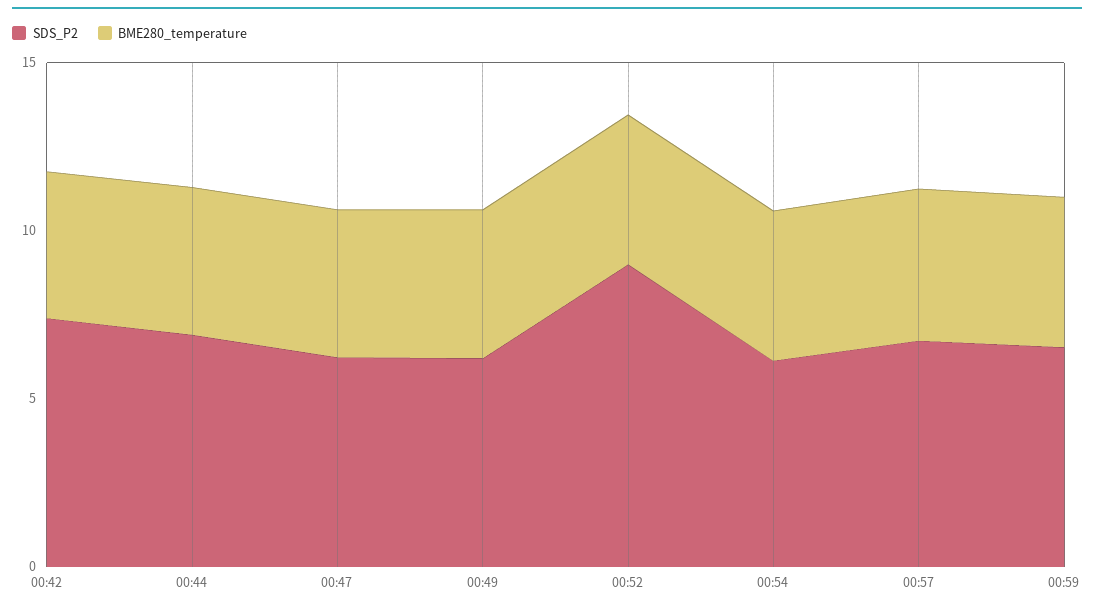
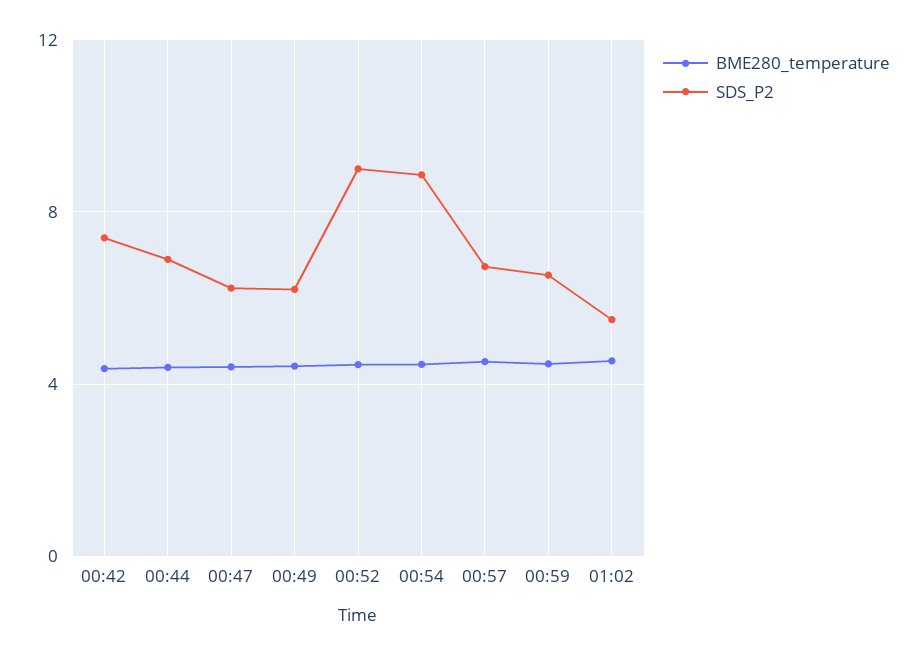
SDS_P2, 00:54: 6 -> 9
BME280_temperature, 01:02: none -> 4.5
SDS_P2, 01:02: none -> 5.5

